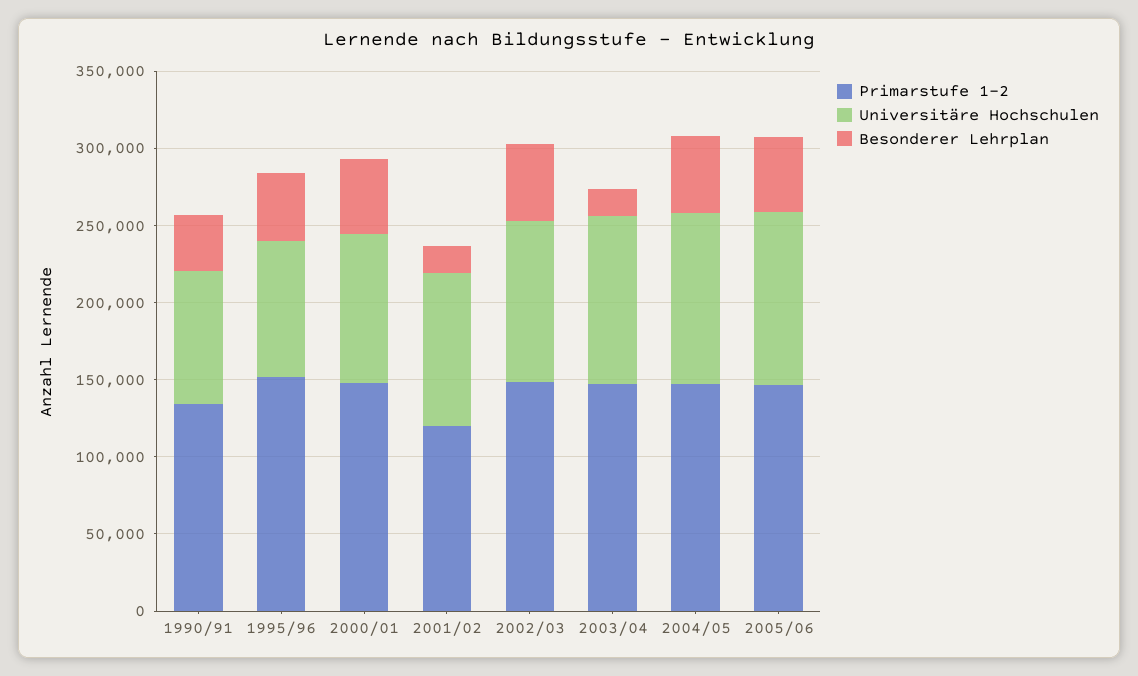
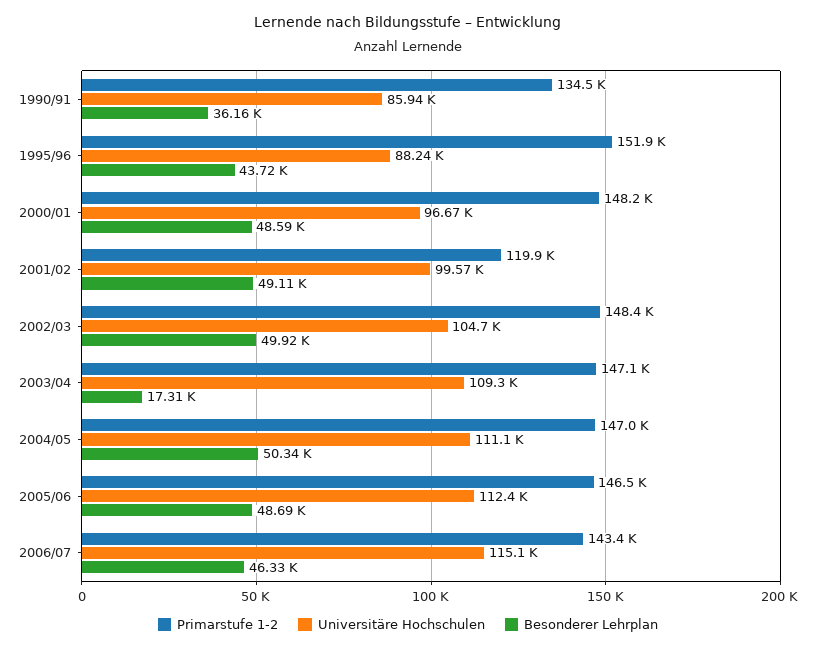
Besonderer Lehrplan, 2001/02: 20000 -> 49110
Primarstufe 1-2, 2006/07: none -> 143400
Universitäre Hochschulen, 2006/07: none -> 115100
Besonderer Lehrplan, 2006/07: none -> 46330

